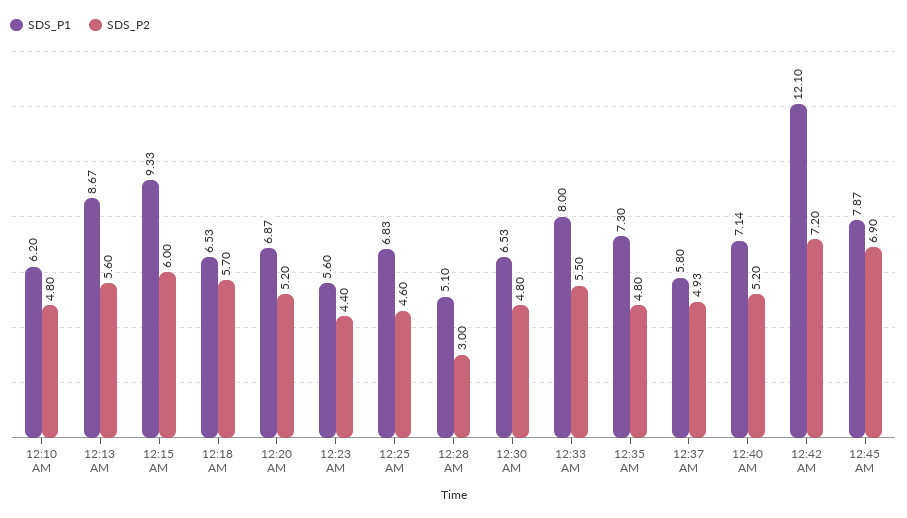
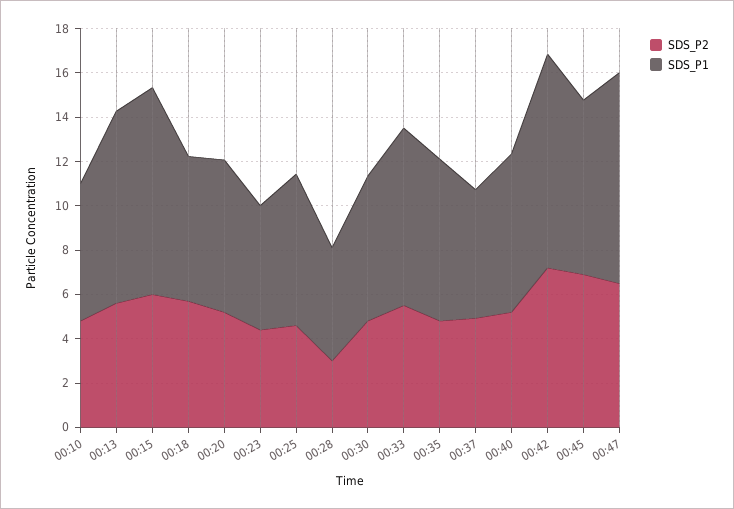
SDS_P1, 12:42 AM: 12.1 -> 9.5
SDS_P2, 00:47: none -> 6.5
SDS_P1, 00:47: none -> 9.5

